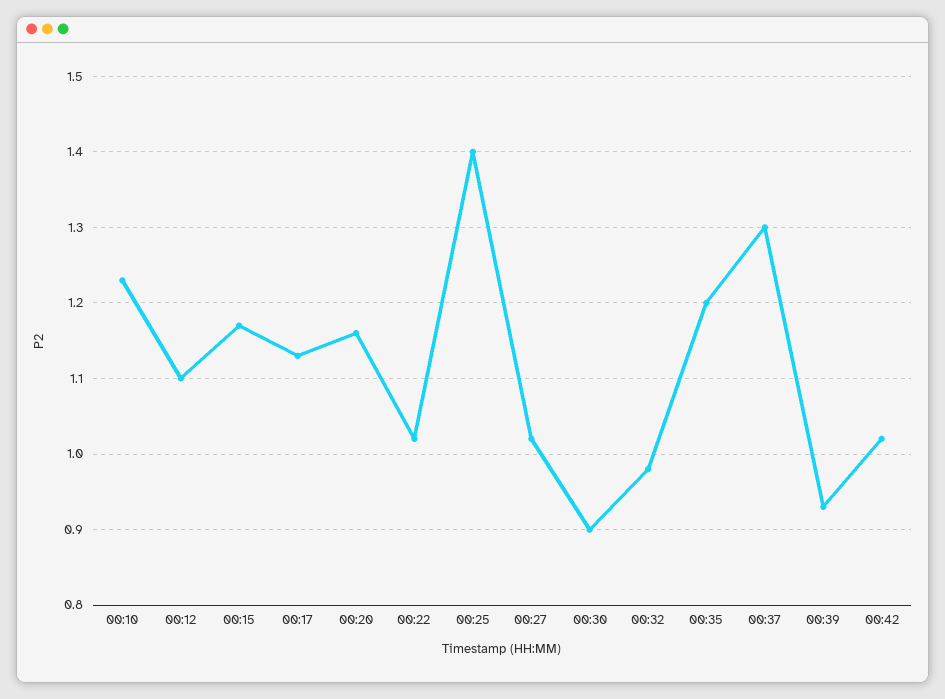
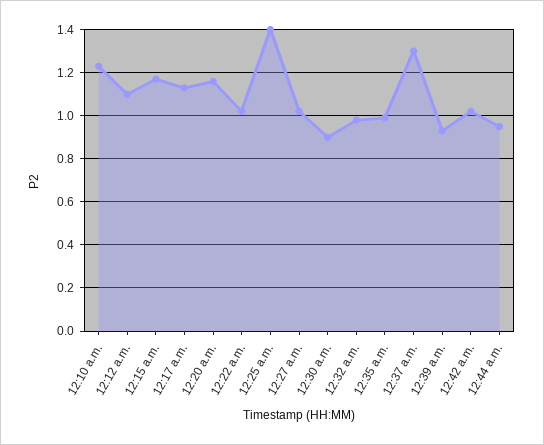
00:35: 1.2 -> 1
12:44 a.m.: none -> 0.95

